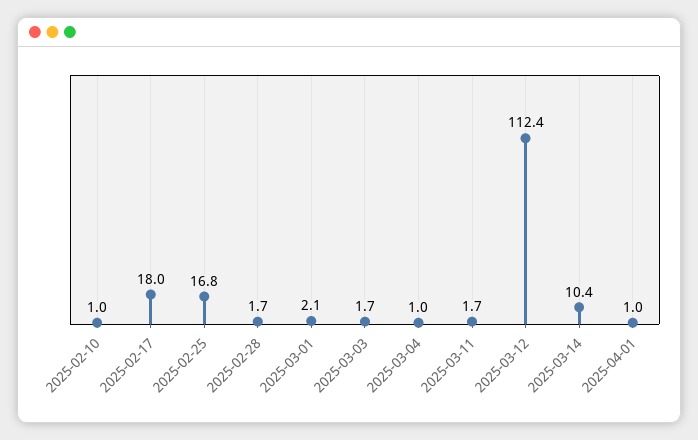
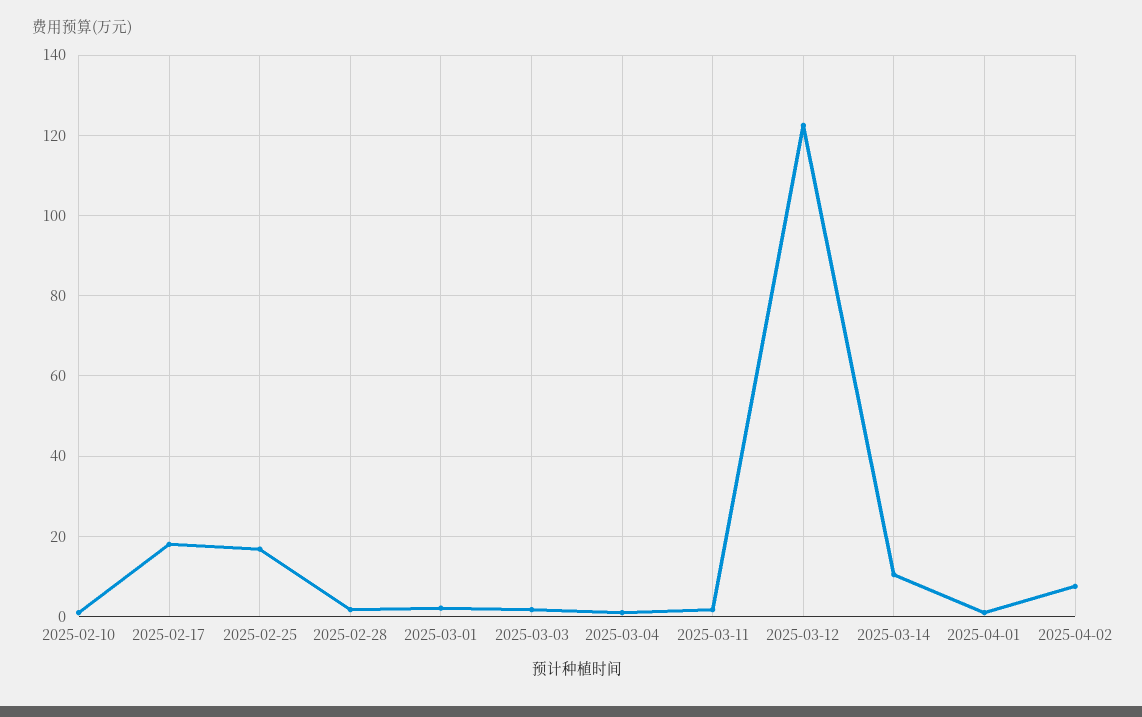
2025-03-12: 112.4 -> 122
2025-04-02: none -> 8

